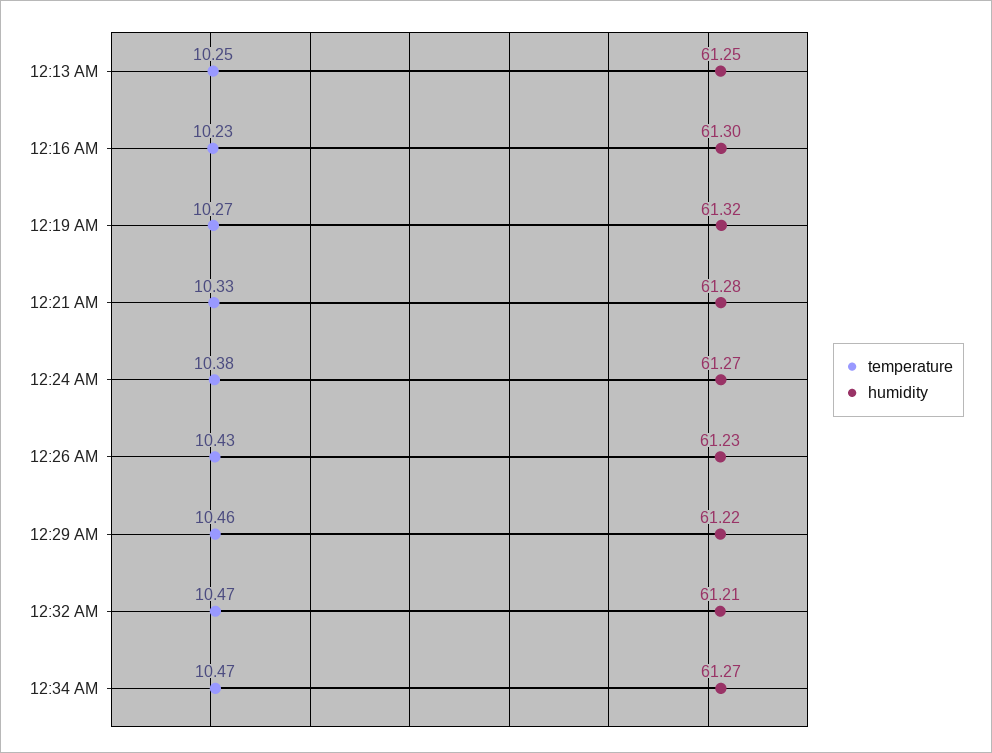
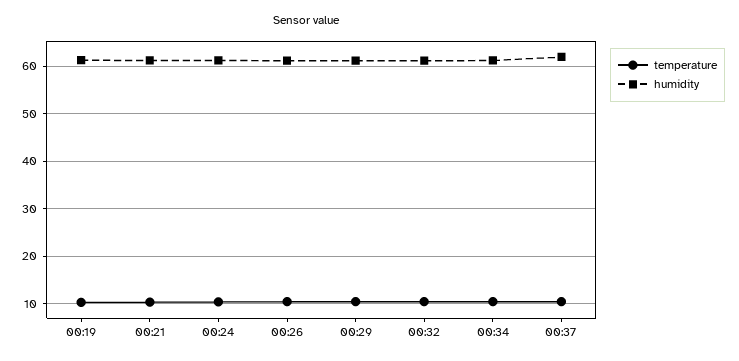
temperature, 12:13 AM: 10.25 -> none
humidity, 12:13 AM: 61.25 -> none
temperature, 12:16 AM: 10.23 -> none
humidity, 12:16 AM: 61.3 -> none
temperature, 00:37: none -> 10
humidity, 00:37: none -> 62

